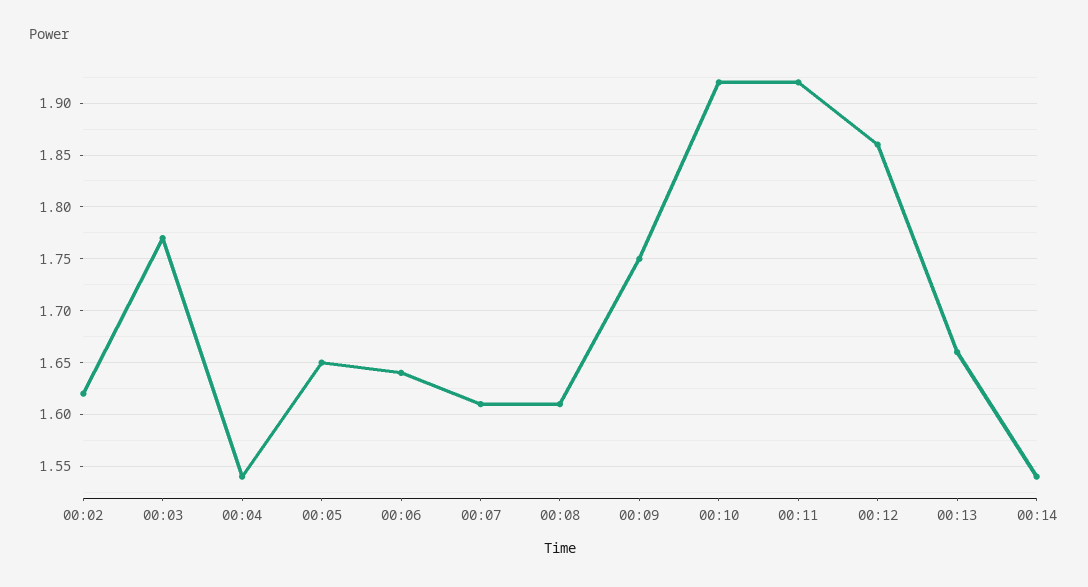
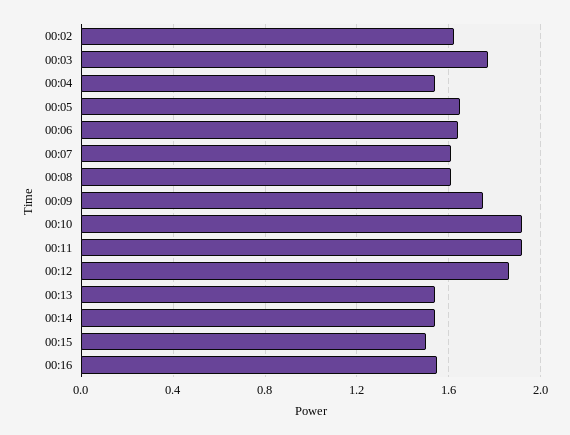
00:13: 1.66 -> 1.55
00:15: none -> 1.5
00:16: none -> 1.55

